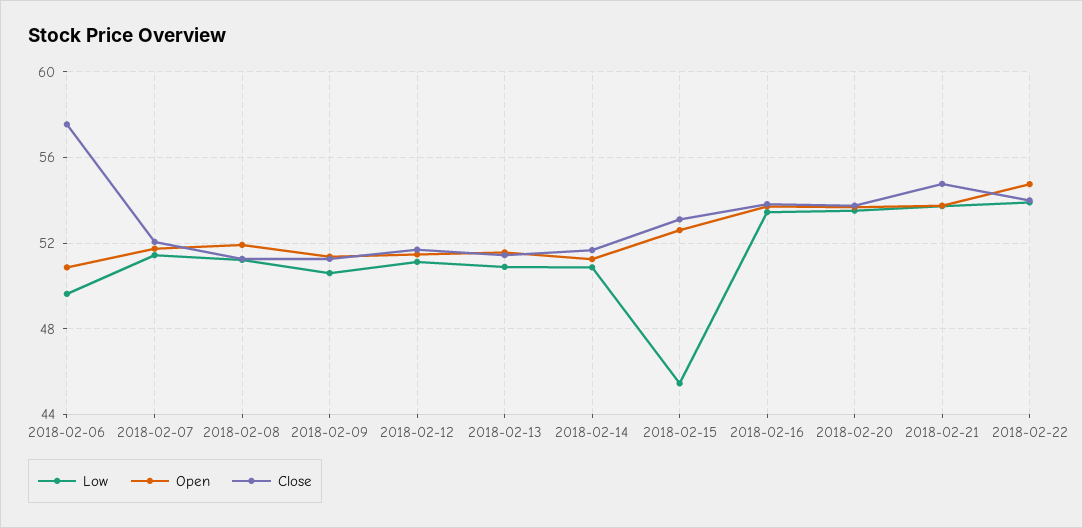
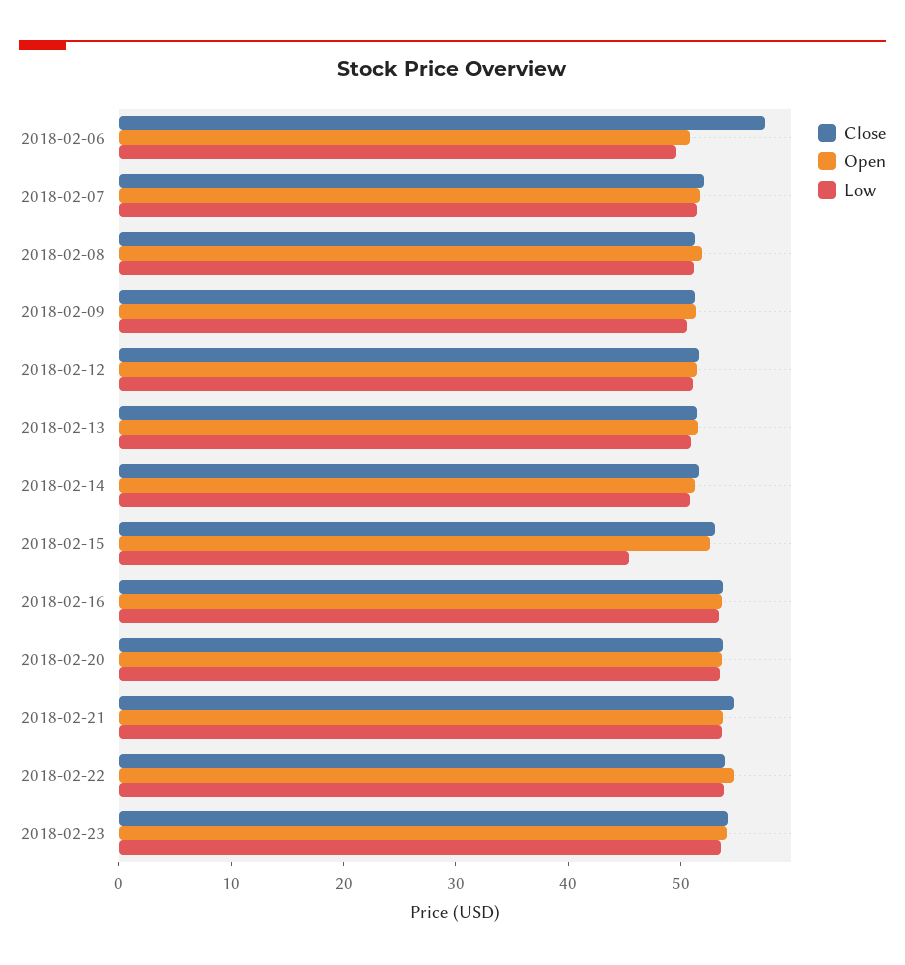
Close, 2018-02-23: none -> 54
Open, 2018-02-23: none -> 54
Low, 2018-02-23: none -> 54

